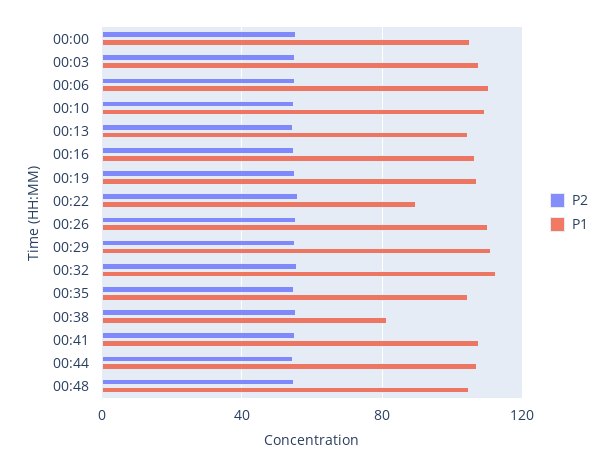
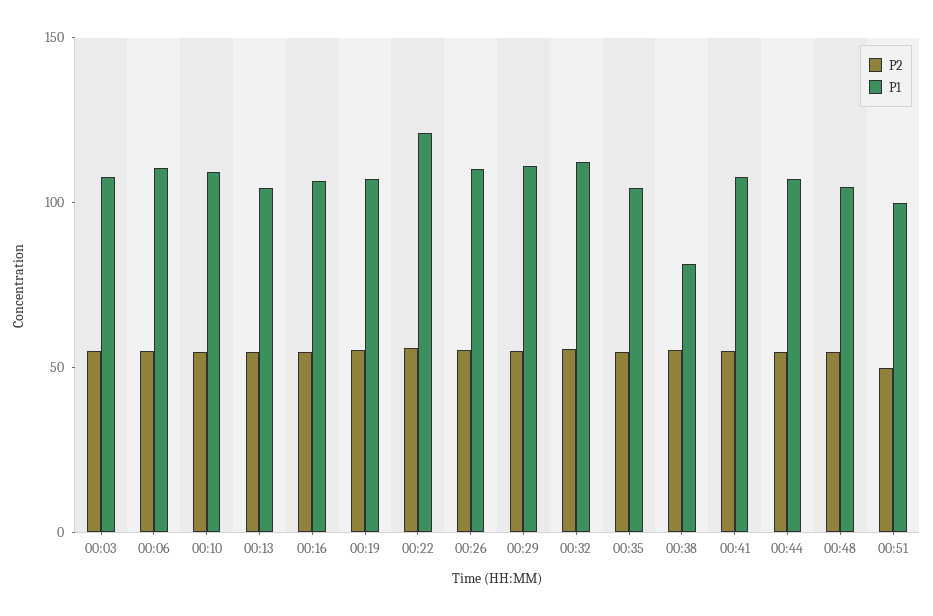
P2, 00:00: 55 -> none
P1, 00:00: 105 -> none
P1, 00:22: 90 -> 120
P2, 00:51: none -> 50
P1, 00:51: none -> 100

